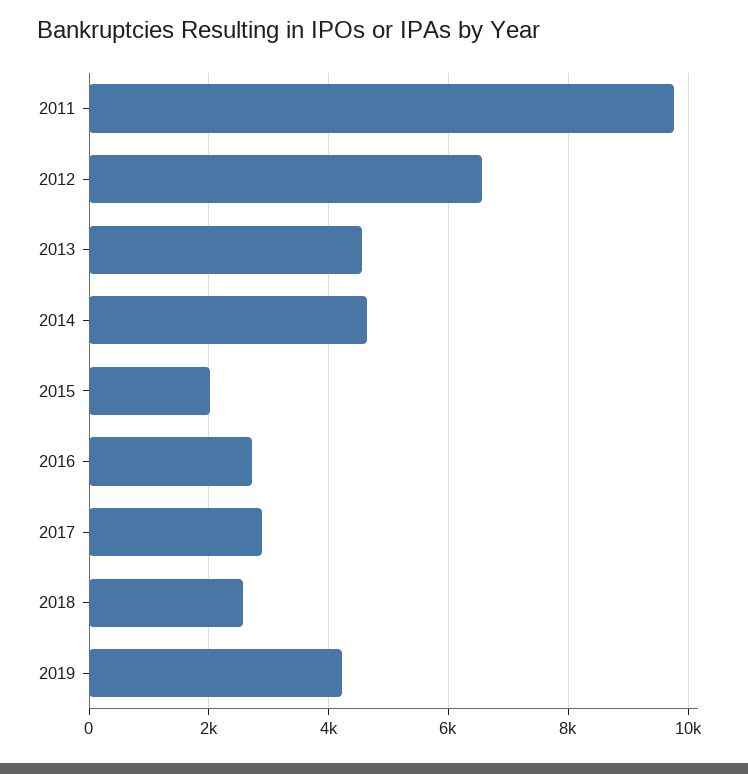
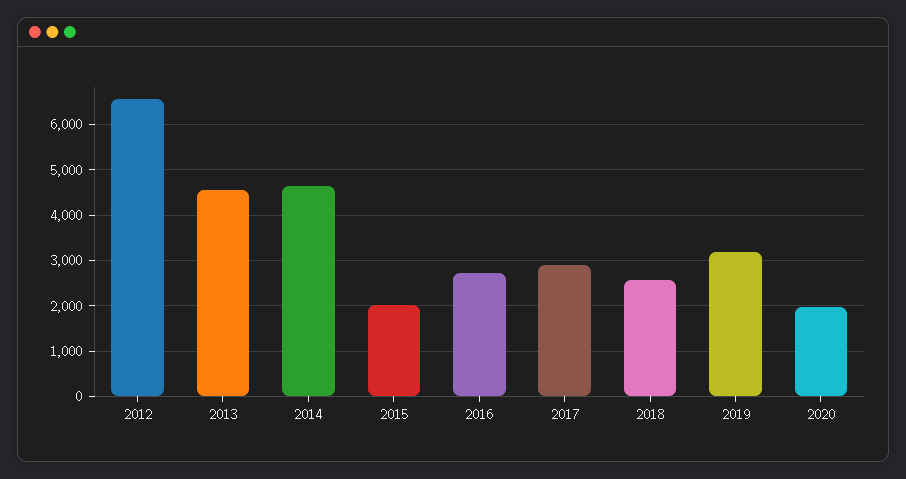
2011: 9800 -> none
2019: 4200 -> 3200
2020: none -> 2000

